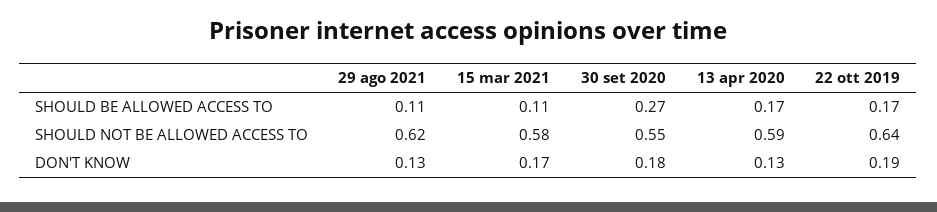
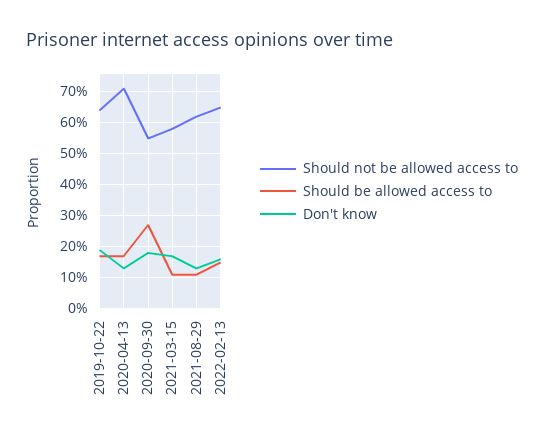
SHOULD NOT BE ALLOWED ACCESS TO, 13 apr 2020: 0.59 -> 0.7
SHOULD NOT BE ALLOWED ACCESS TO, 2022-02-13: none -> 0.65
SHOULD BE ALLOWED ACCESS TO, 2022-02-13: none -> 0.15
DON'T KNOW, 2022-02-13: none -> 0.15

